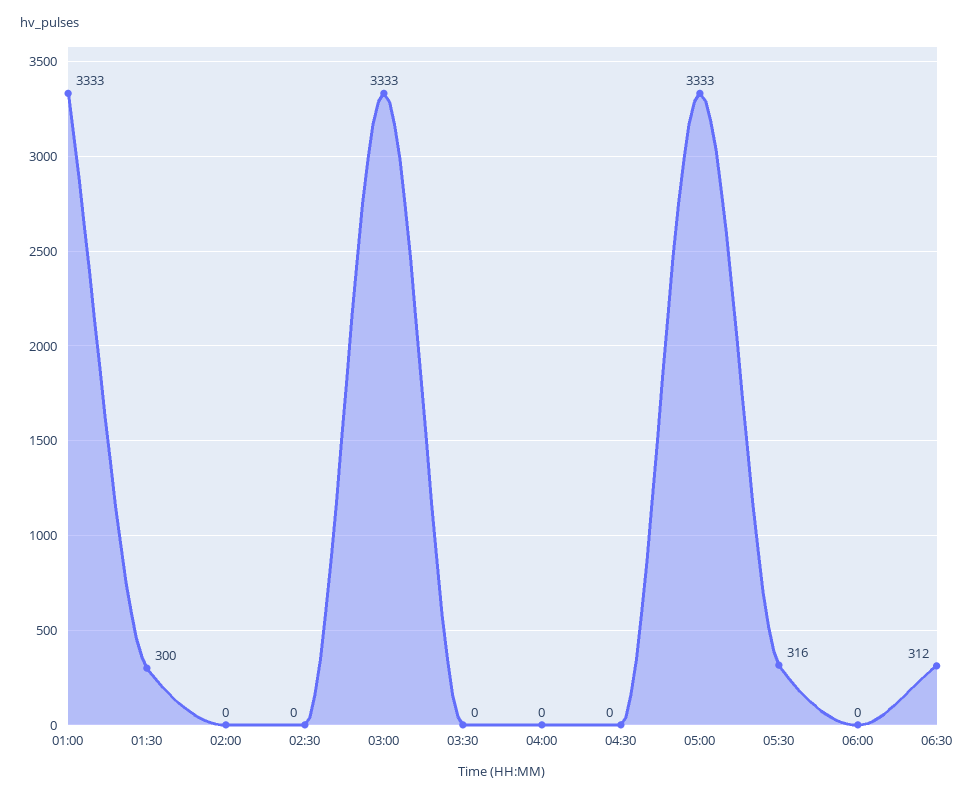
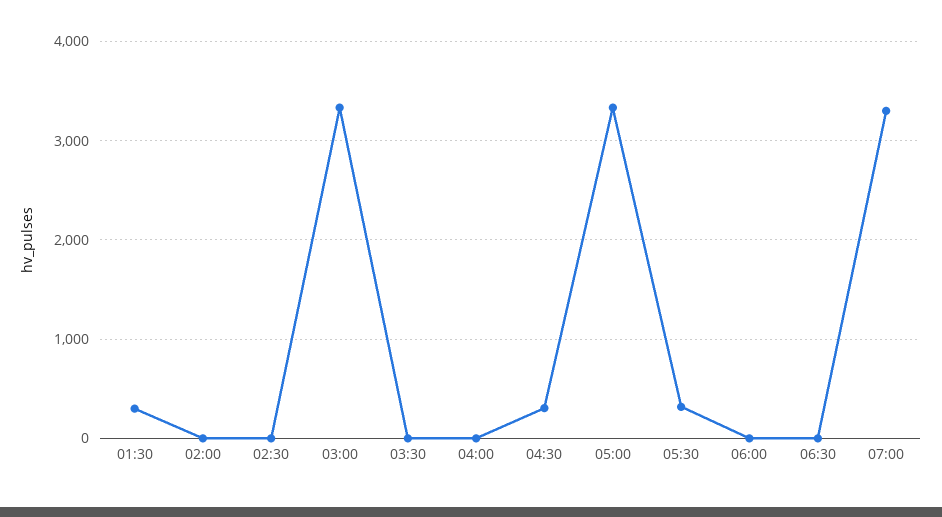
01:00: 3333 -> none
04:30: 0 -> 300
06:30: 312 -> 0
07:00: none -> 3300

